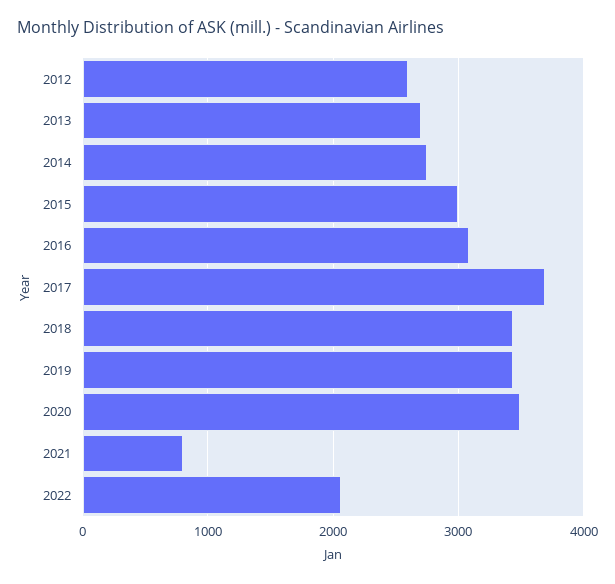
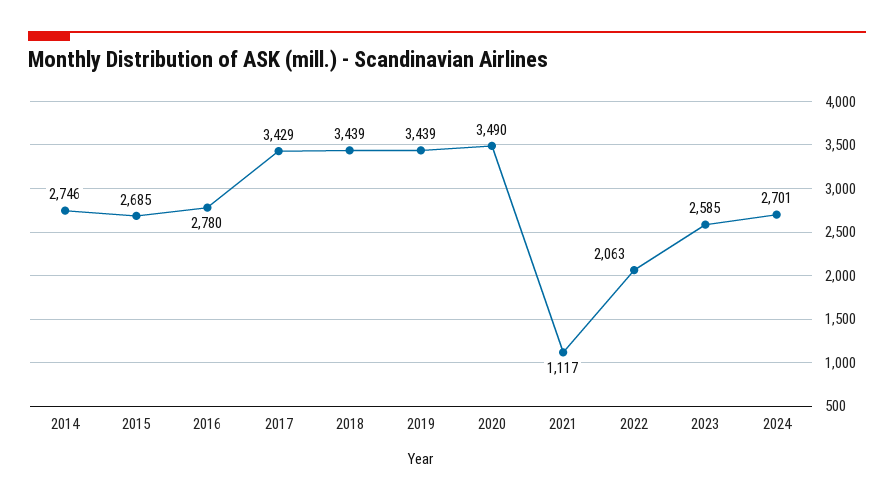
2012: 2600 -> none
2013: 2700 -> none
2015: 3000 -> 2685
2016: 3100 -> 2780
2017: 3700 -> 3429
2021: 800 -> 1117
2023: none -> 2585
2024: none -> 2701

